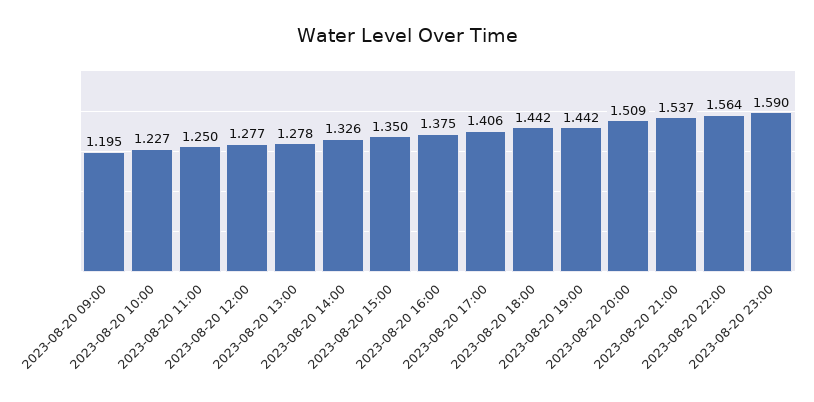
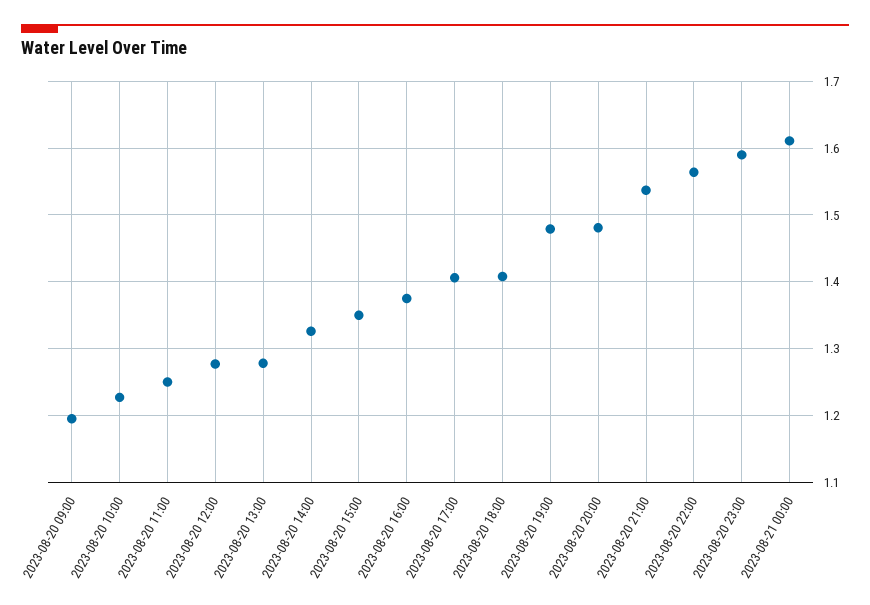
2023-08-20 18:00: 1.442 -> 1.41
2023-08-20 19:00: 1.442 -> 1.48
2023-08-20 20:00: 1.509 -> 1.48
2023-08-21 00:00: none -> 1.61

